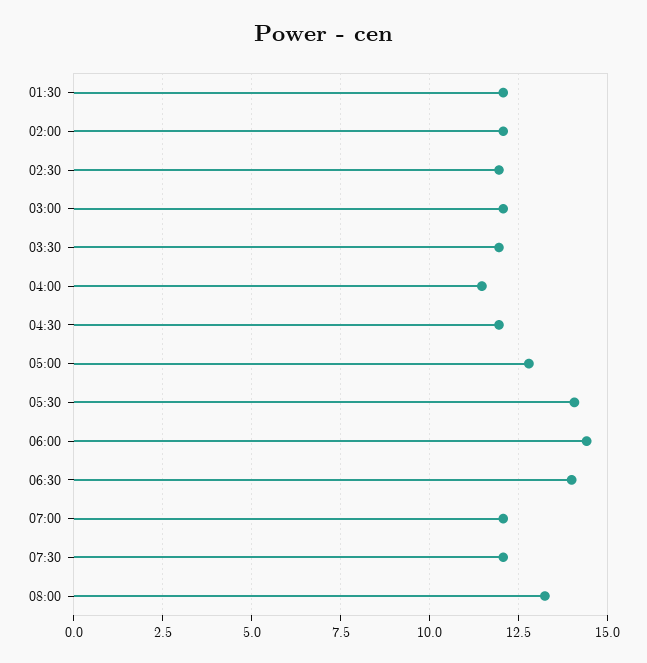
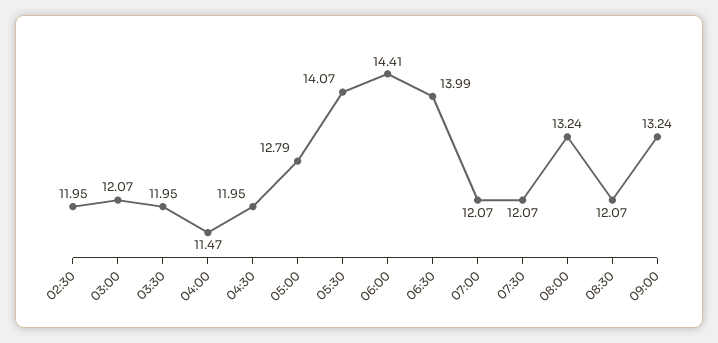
01:30: 12 -> none
02:00: 12 -> none
08:30: none -> 12.07
09:00: none -> 13.24

